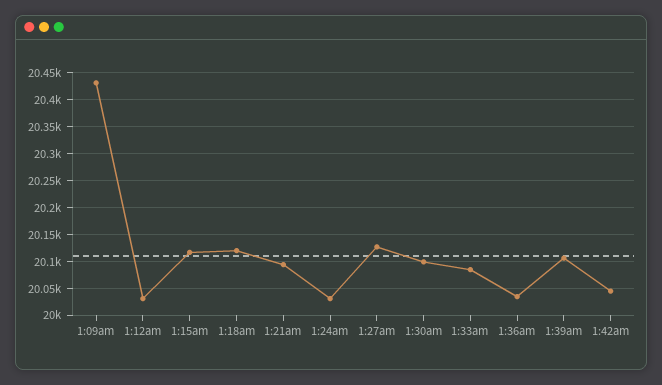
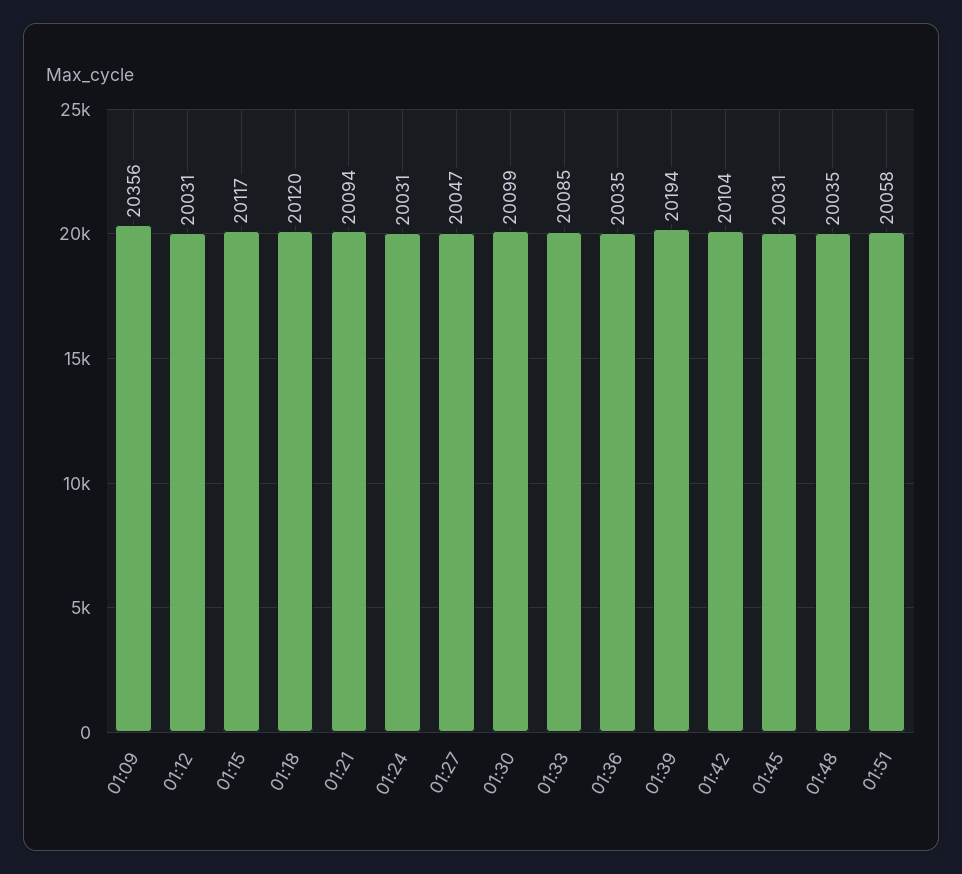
1:09am: 20425 -> 20356
1:27am: 20125 -> 20047
1:39am: 20100 -> 20194
1:42am: 20050 -> 20104
01:45: none -> 20031
01:48: none -> 20035
01:51: none -> 20058

